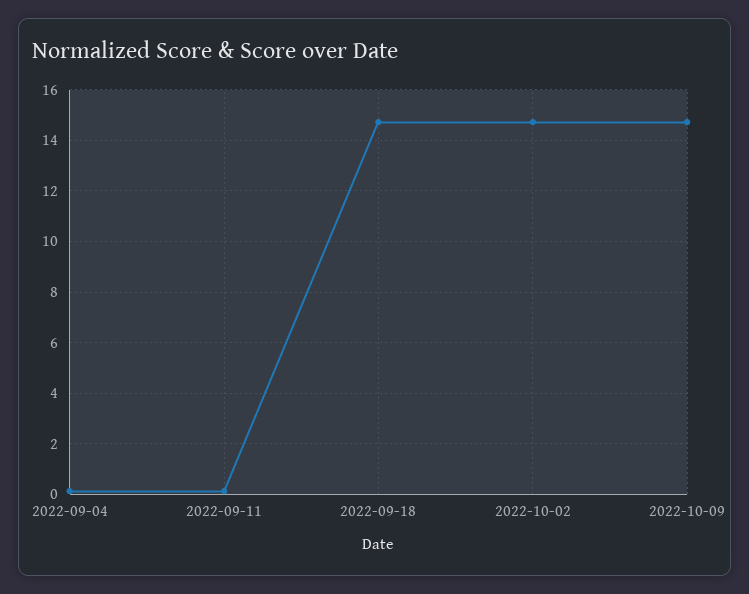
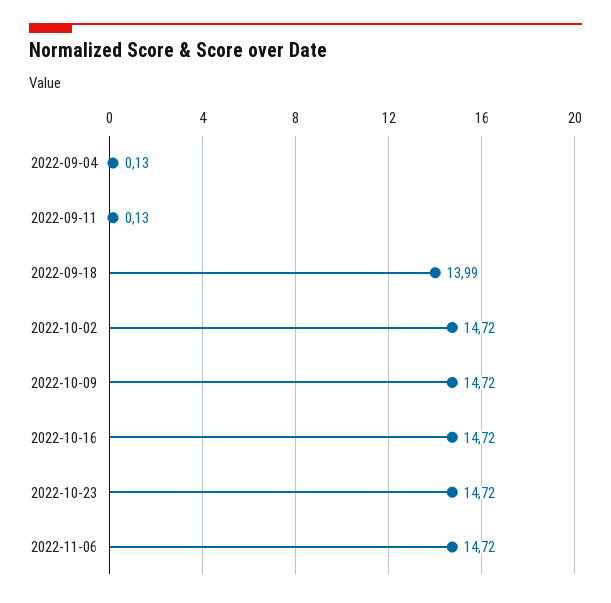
2022-09-18: 14.75 -> 13.99
2022-10-16: none -> 14.72
2022-10-23: none -> 14.72
2022-11-06: none -> 14.72

